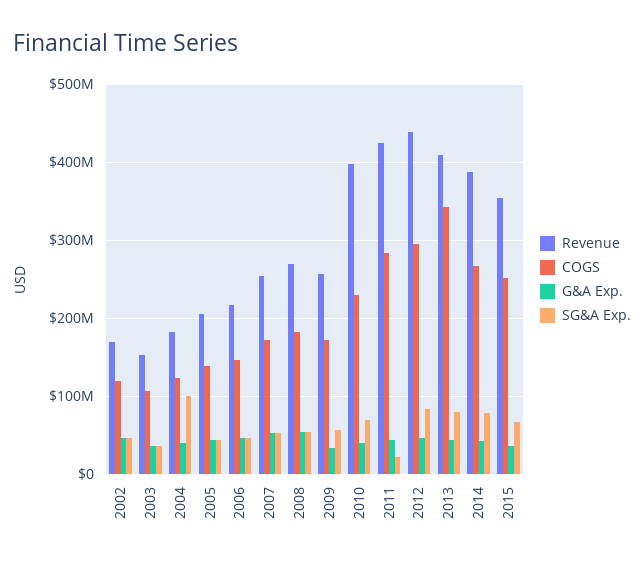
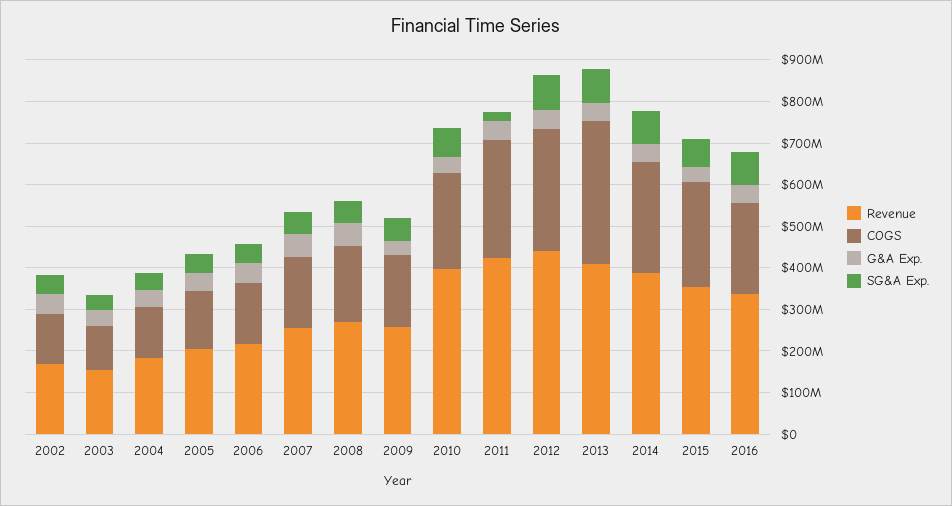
SG&A Exp., 2004: 100000000 -> 40000000
Revenue, 2016: none -> 340000000
COGS, 2016: none -> 220000000
G&A Exp., 2016: none -> 40000000
SG&A Exp., 2016: none -> 80000000

